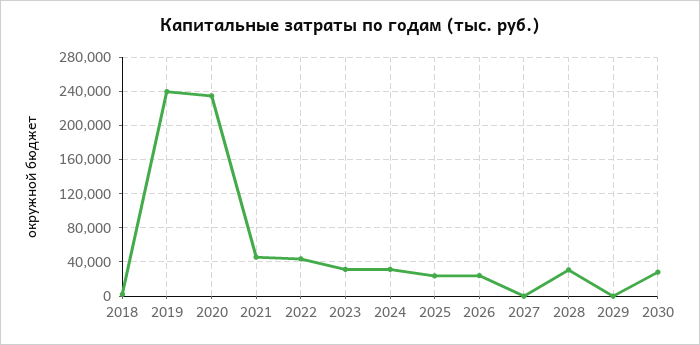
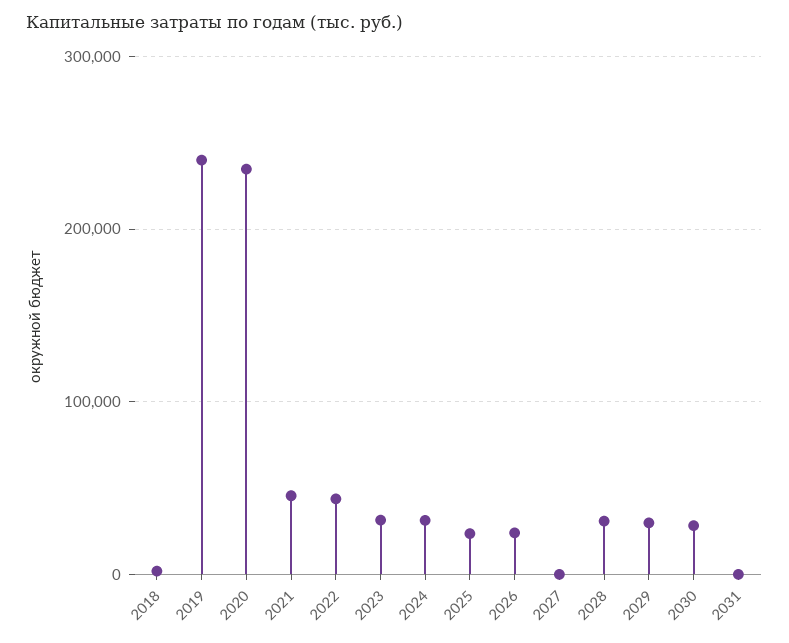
2029: 0 -> 30000
2031: none -> 0

